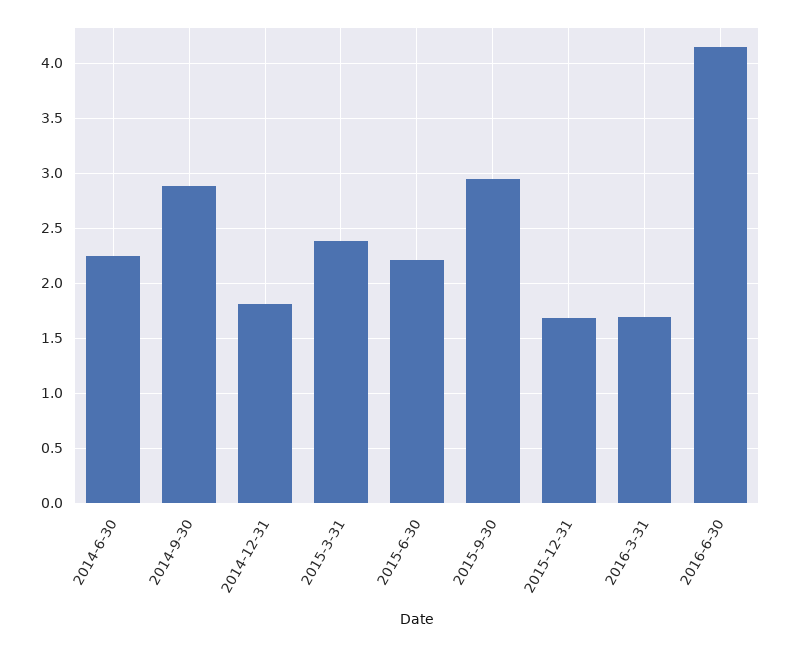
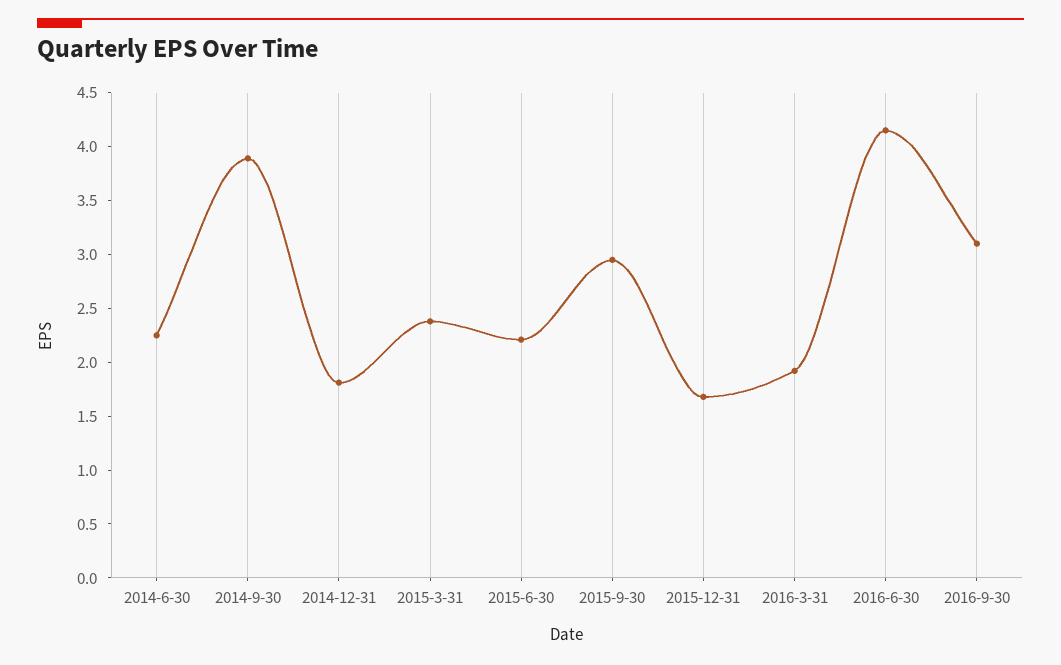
2014-9-30: 2.9 -> 3.9
2016-3-31: 1.7 -> 1.9
2016-9-30: none -> 3.1

